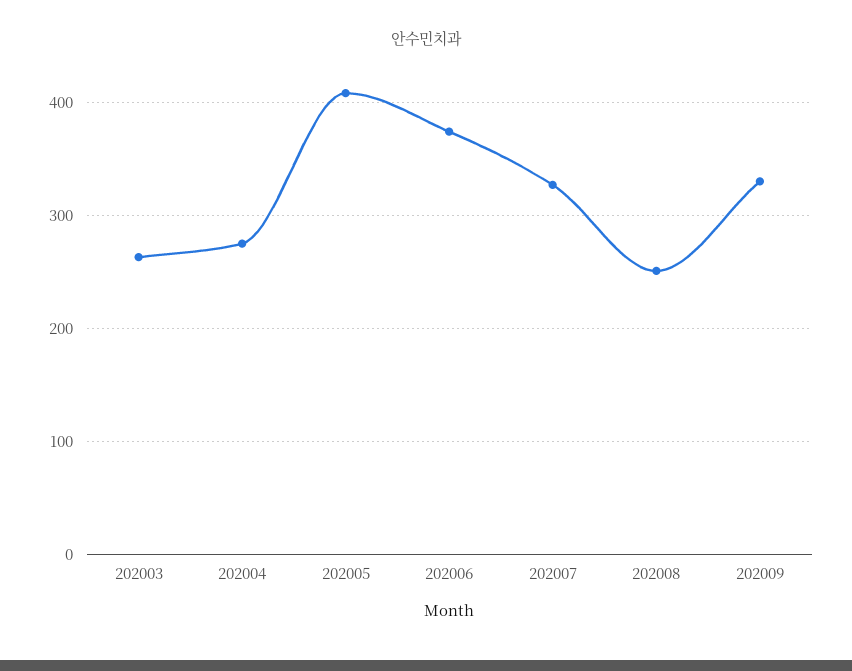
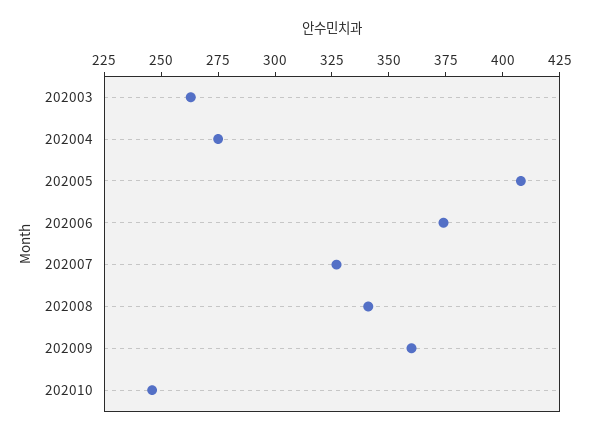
202008: 250 -> 340
202009: 330 -> 360
202010: none -> 245

